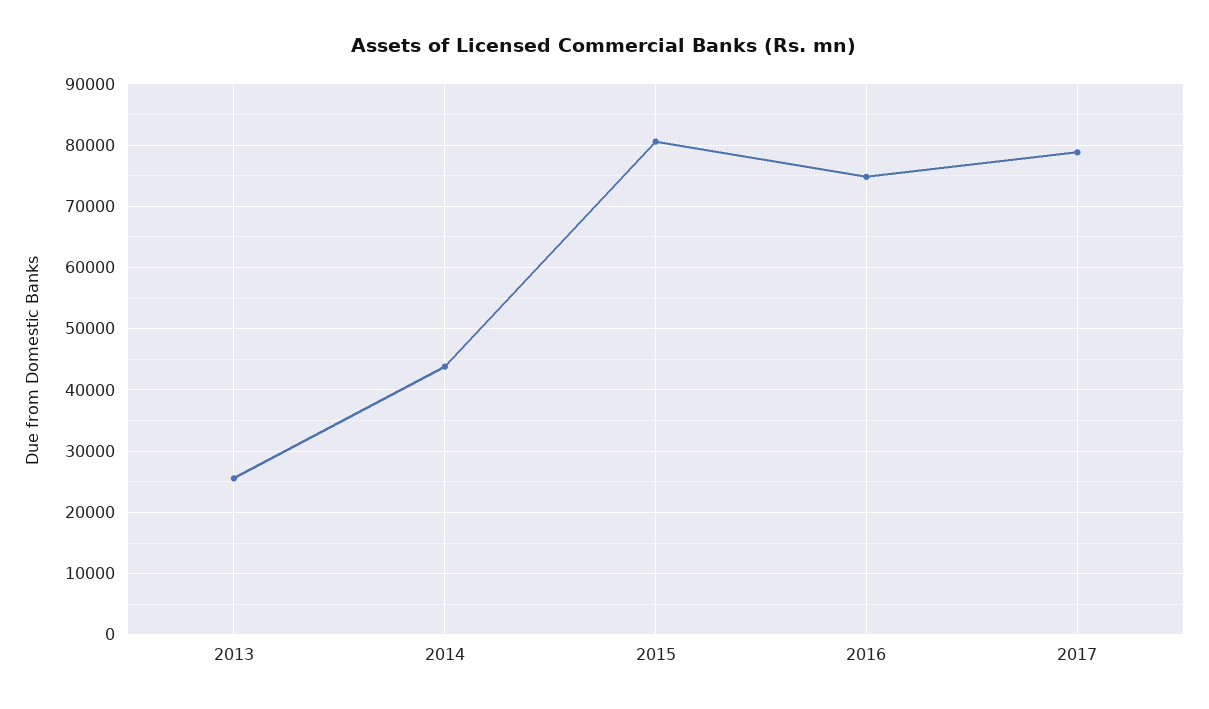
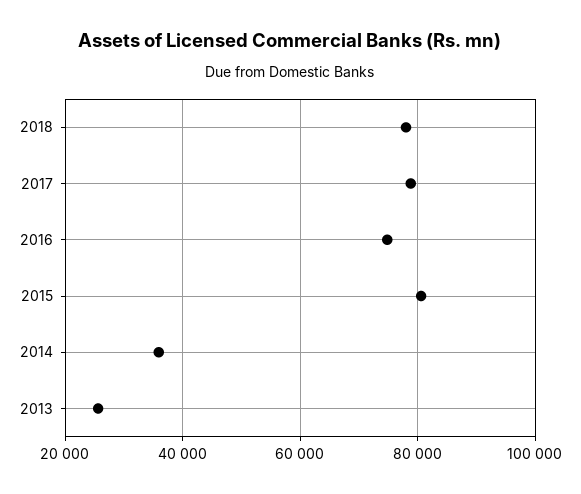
2014: 44000 -> 36000
2018: none -> 78000

